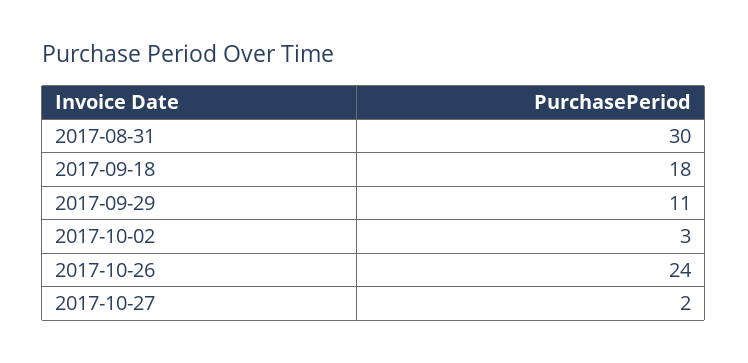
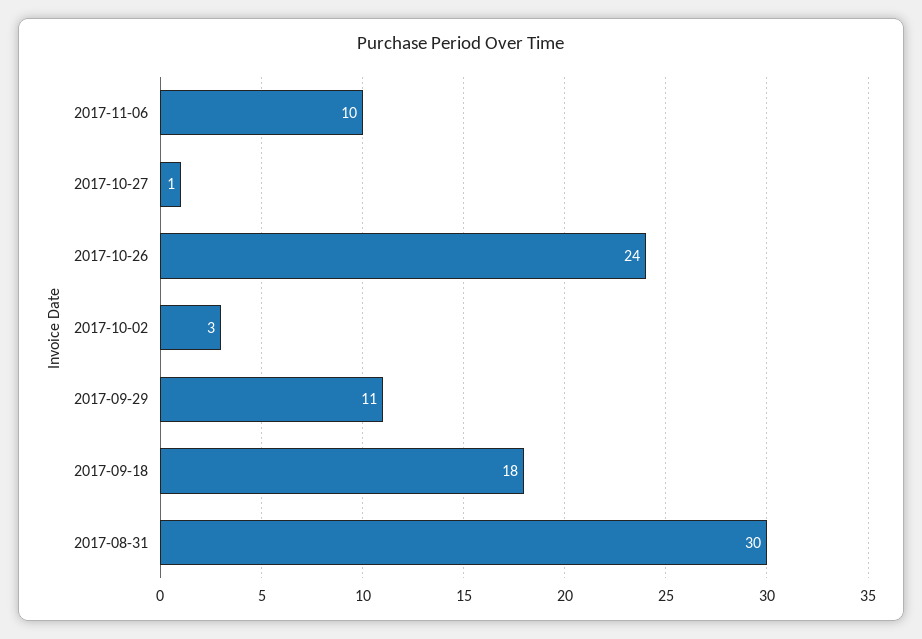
2017-10-27: 2 -> 1
2017-11-06: none -> 10

